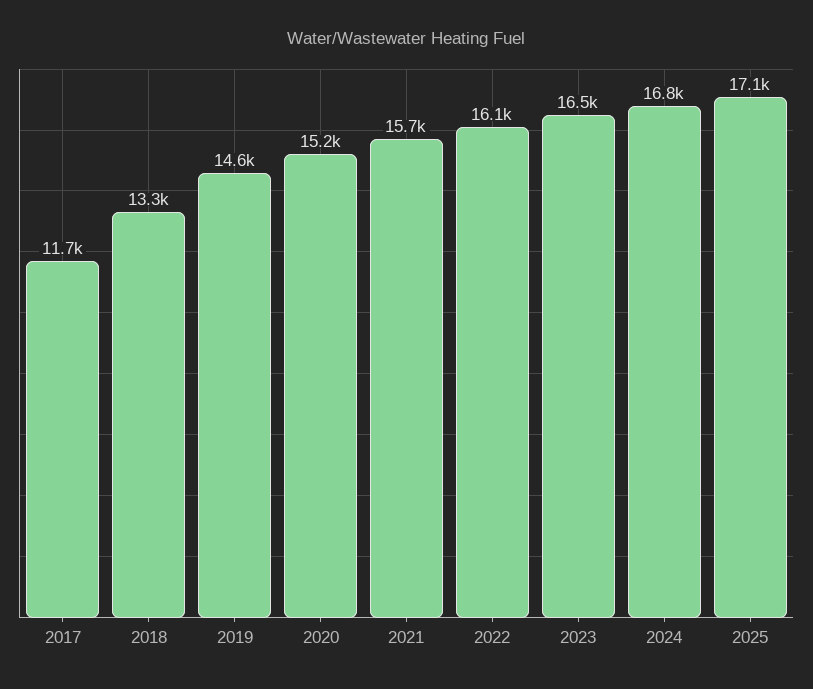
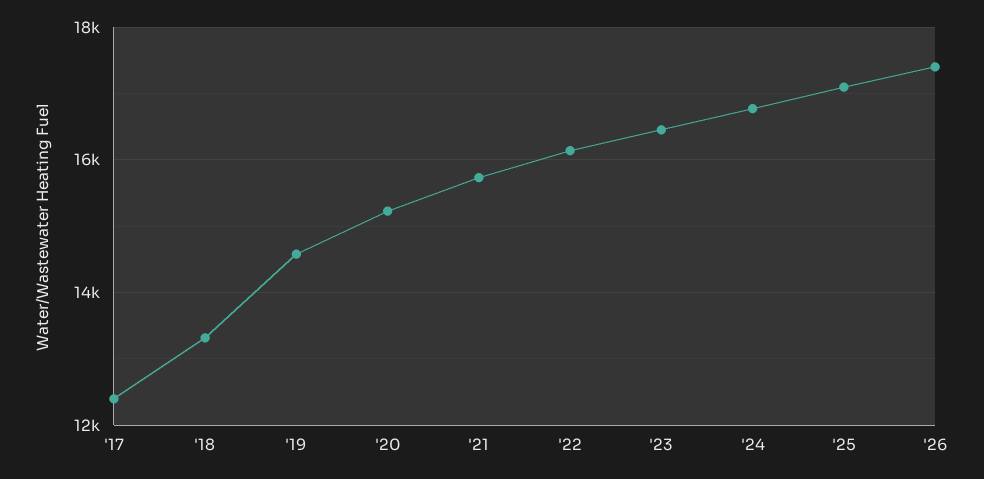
2017: 11700 -> 12400
'26: none -> 17400

